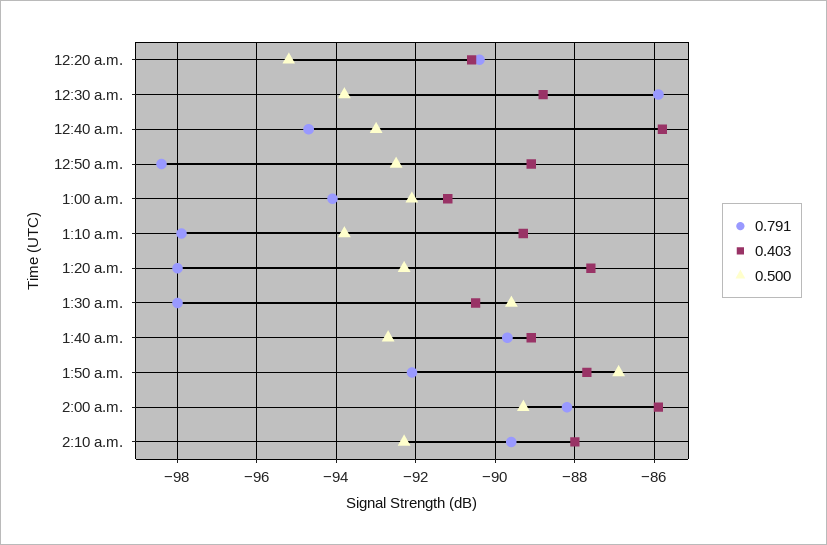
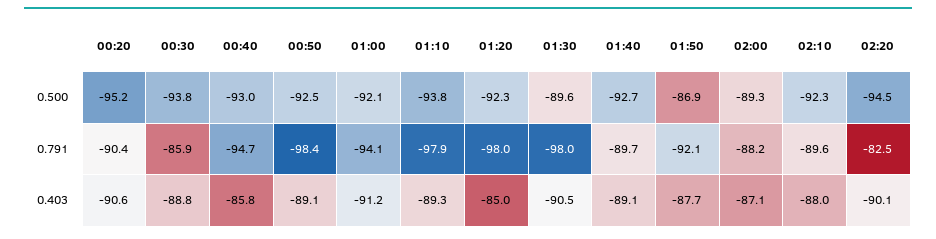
0.403, 1:20 a.m.: -87.5 -> -85
0.403, 2:00 a.m.: -86 -> -87.1
0.500, 02:20: none -> -94.5
0.791, 02:20: none -> -82.5
0.403, 02:20: none -> -90.1

